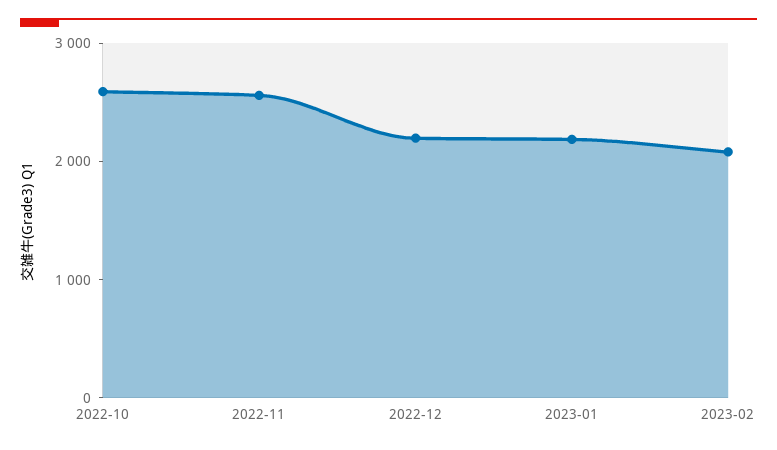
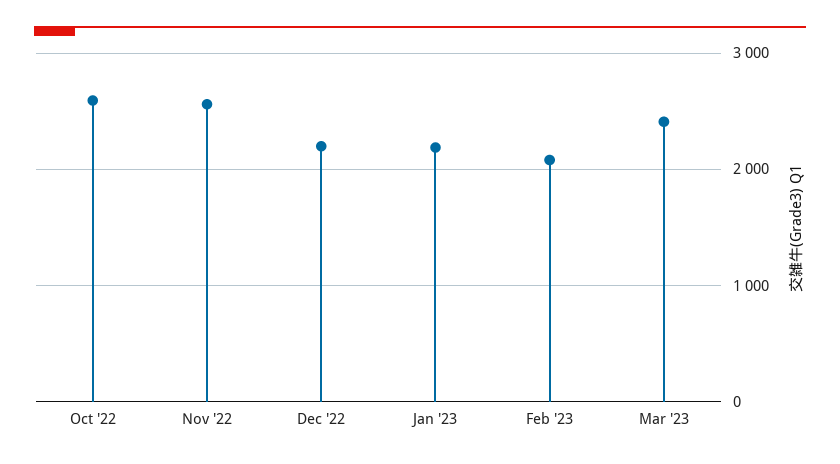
Mar '23: none -> 2400

